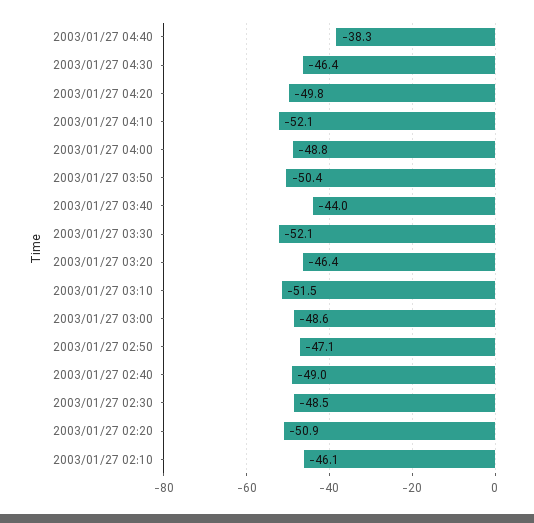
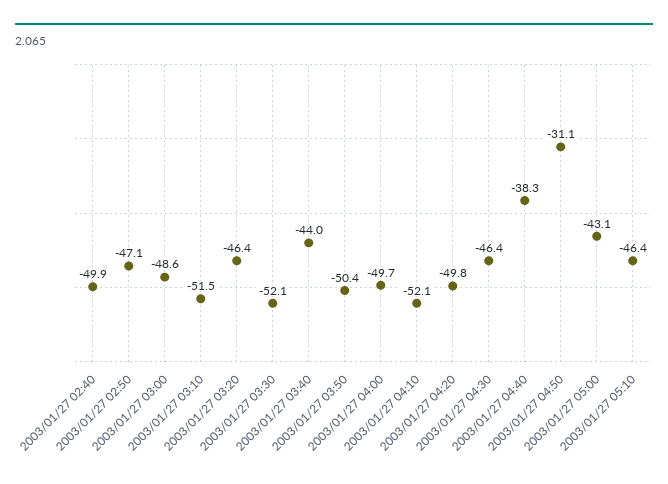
2003/01/27 04:00: -48.8 -> -49.7
2003/01/27 02:40: -49 -> -49.9
2003/01/27 02:30: -48.5 -> none
2003/01/27 02:20: -50.9 -> none
2003/01/27 02:10: -46.1 -> none
2003/01/27 04:50: none -> -31.1
2003/01/27 05:00: none -> -43.1
2003/01/27 05:10: none -> -46.4

